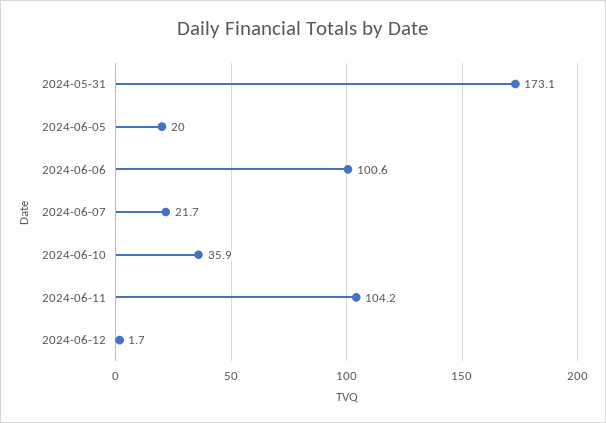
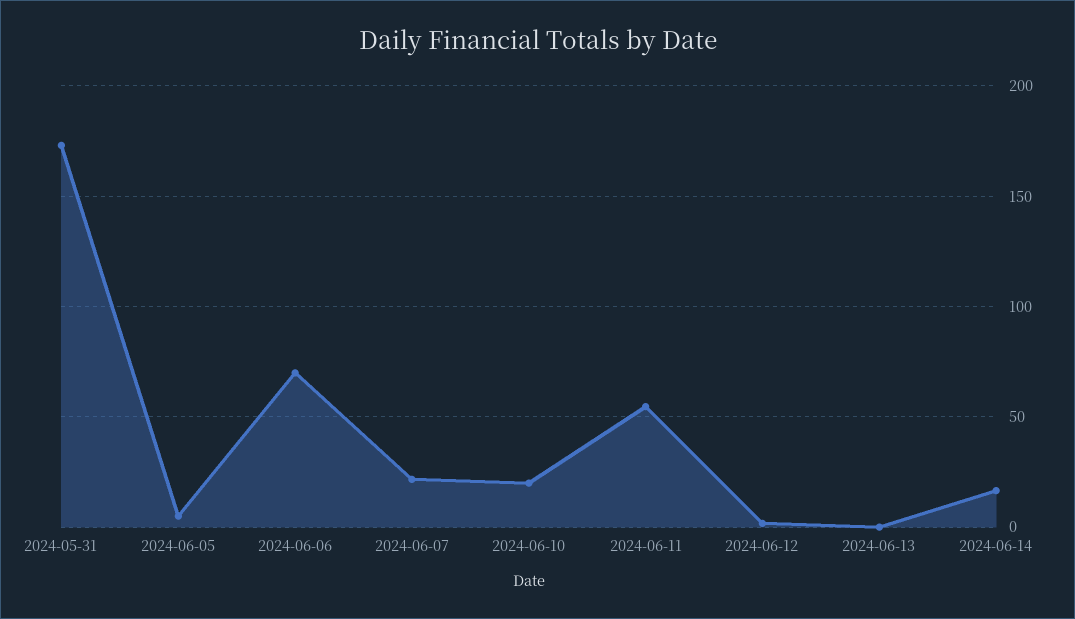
2024-06-05: 20 -> 5
2024-06-06: 100.6 -> 70
2024-06-10: 35.9 -> 20
2024-06-11: 104.2 -> 55
2024-06-13: none -> 0
2024-06-14: none -> 15

